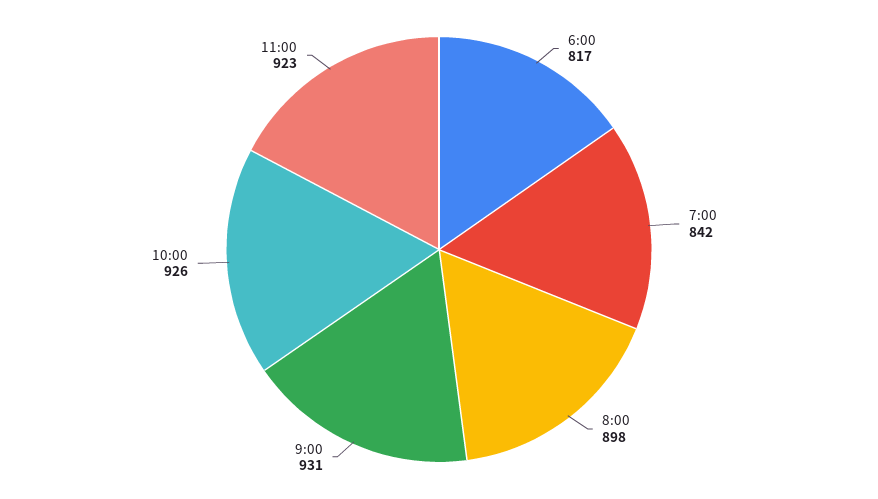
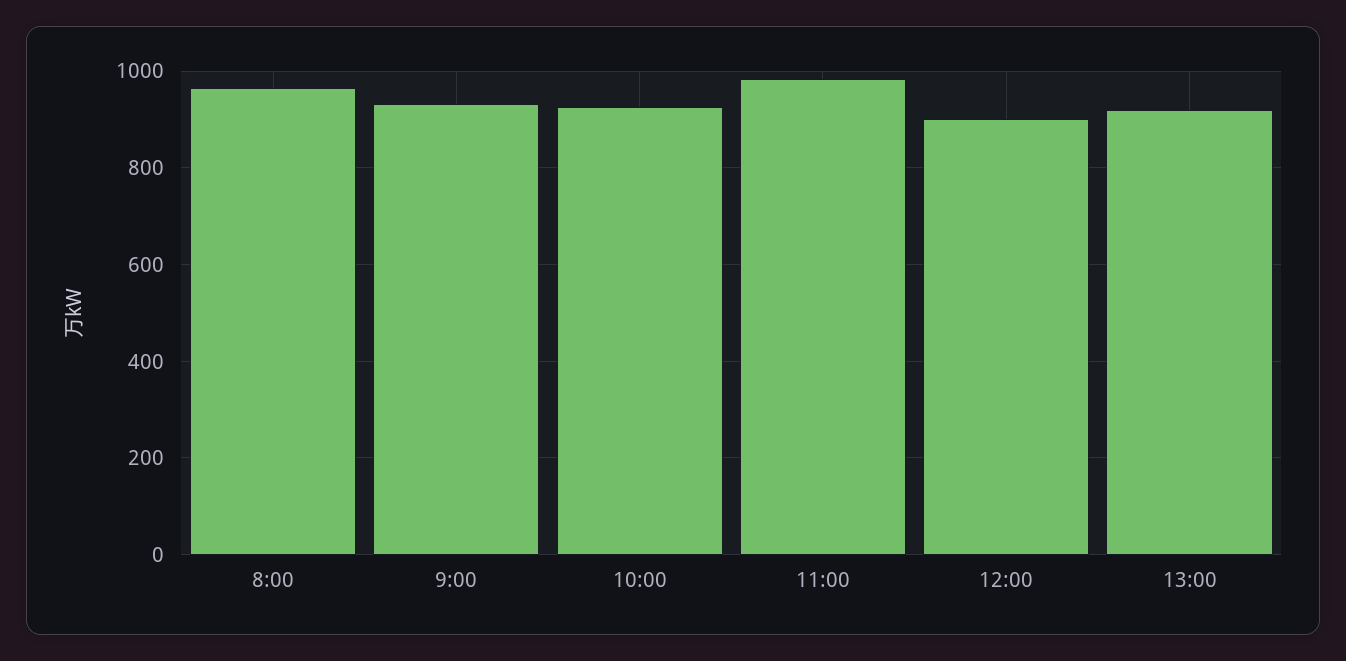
6:00: 817 -> none
7:00: 842 -> none
8:00: 898 -> 960
11:00: 923 -> 980
12:00: none -> 900
13:00: none -> 920

